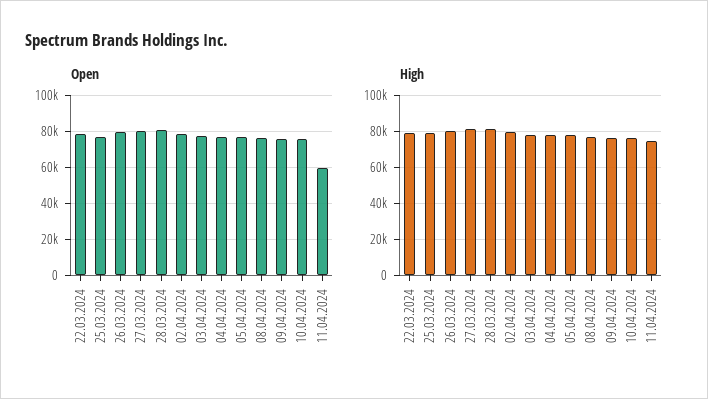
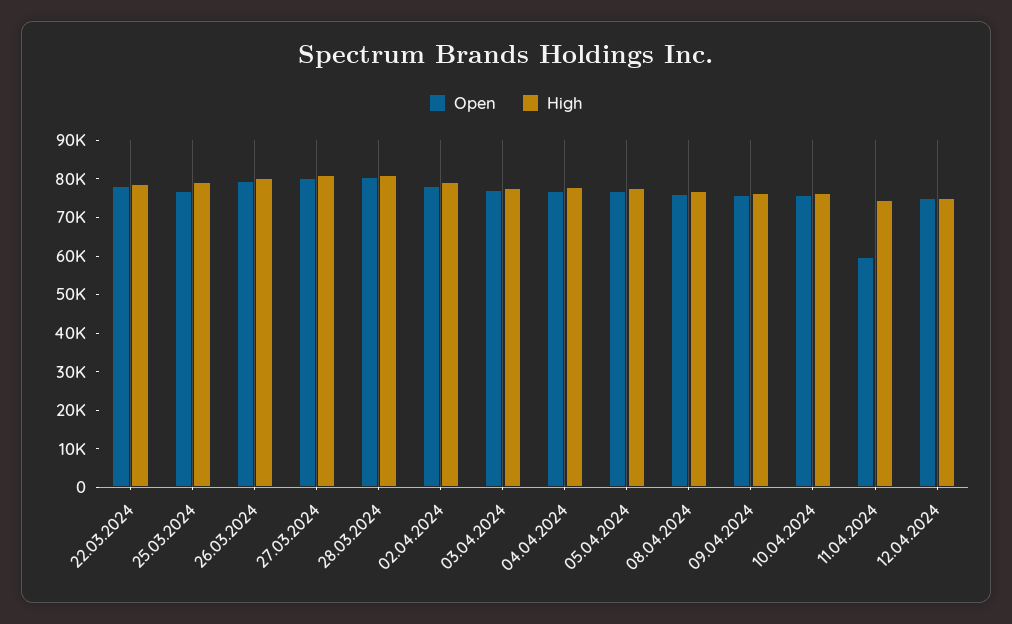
Open, 12.04.2024: none -> 75000
High, 12.04.2024: none -> 75000

